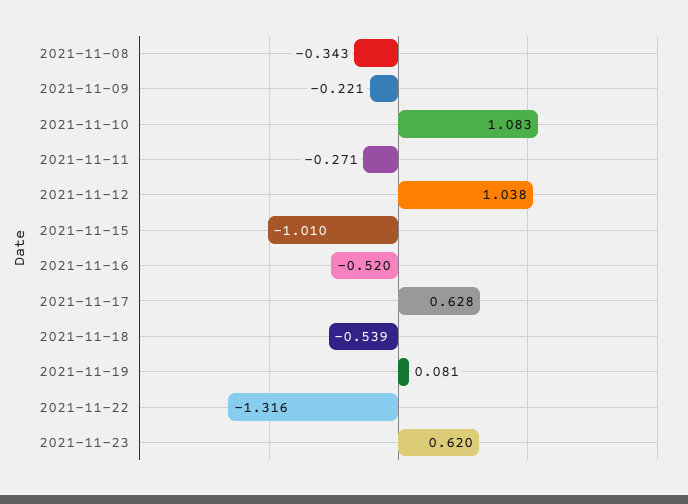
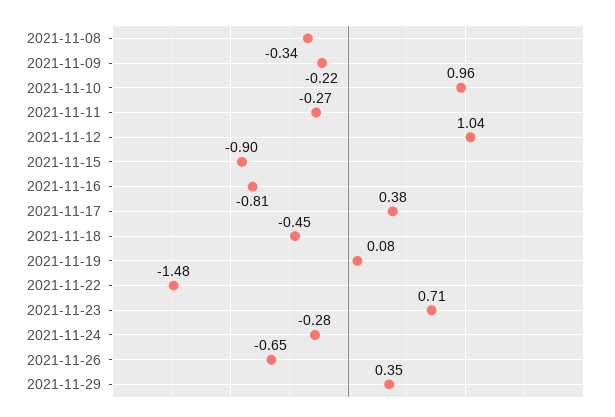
2021-11-10: 1.083 -> 0.96
2021-11-15: -1.01 -> -0.9
2021-11-16: -0.52 -> -0.81
2021-11-17: 0.628 -> 0.38
2021-11-18: -0.539 -> -0.45
2021-11-22: -1.316 -> -1.48
2021-11-23: 0.62 -> 0.71
2021-11-24: none -> -0.28
2021-11-26: none -> -0.65
2021-11-29: none -> 0.35

